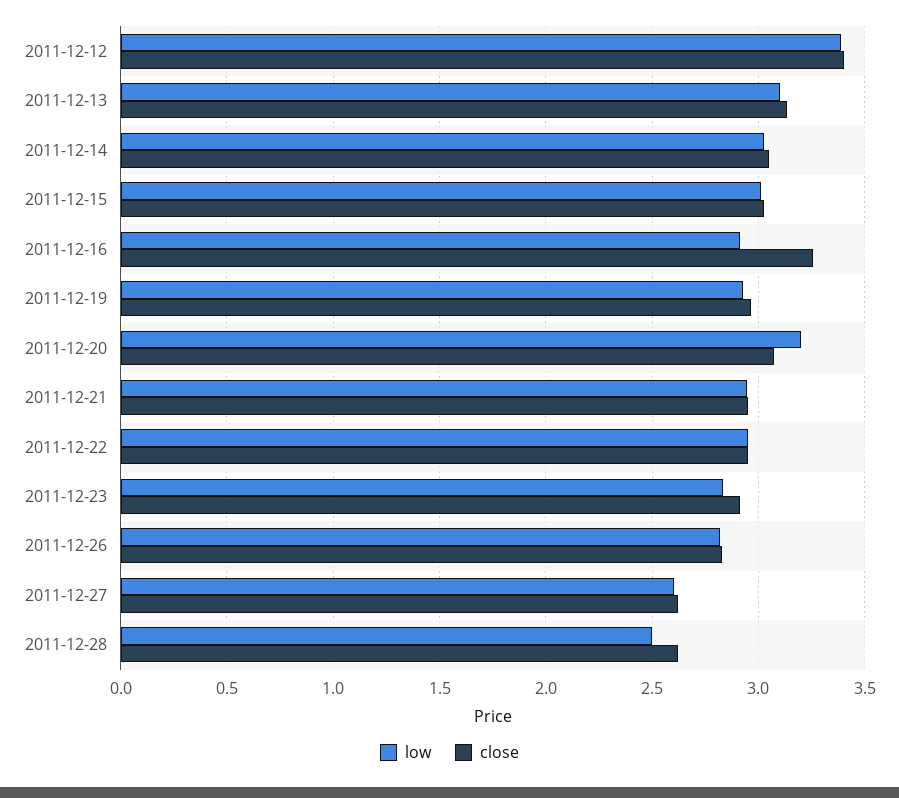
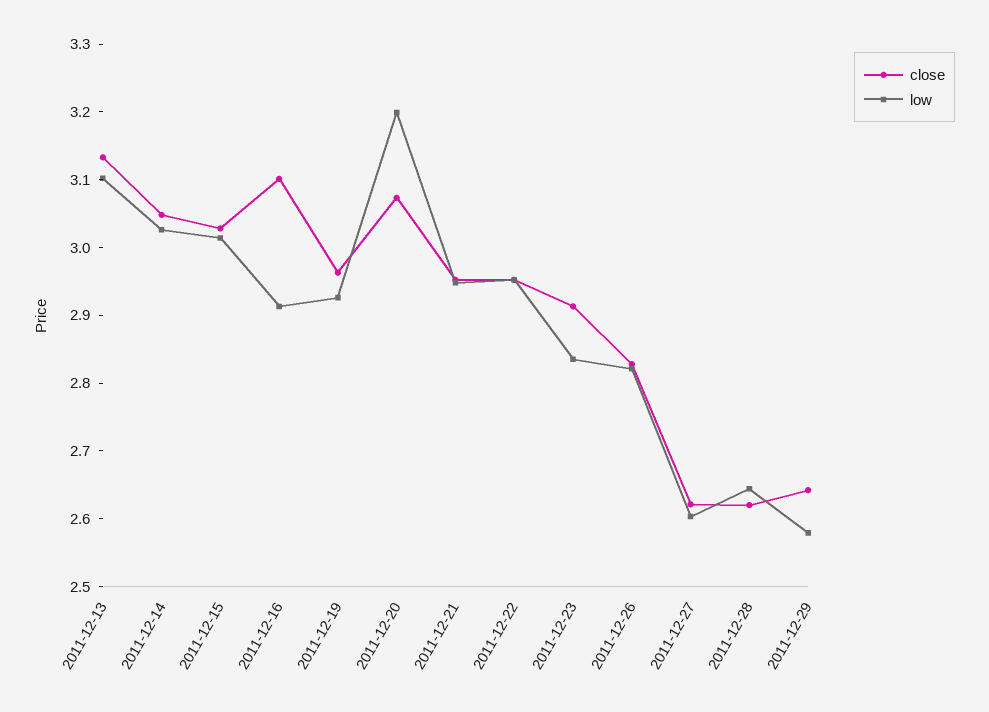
low, 2011-12-12: 3.4 -> none
close, 2011-12-12: 3.4 -> none
close, 2011-12-16: 3.25 -> 3.1
low, 2011-12-28: 2.5 -> 2.64
close, 2011-12-29: none -> 2.64
low, 2011-12-29: none -> 2.58

